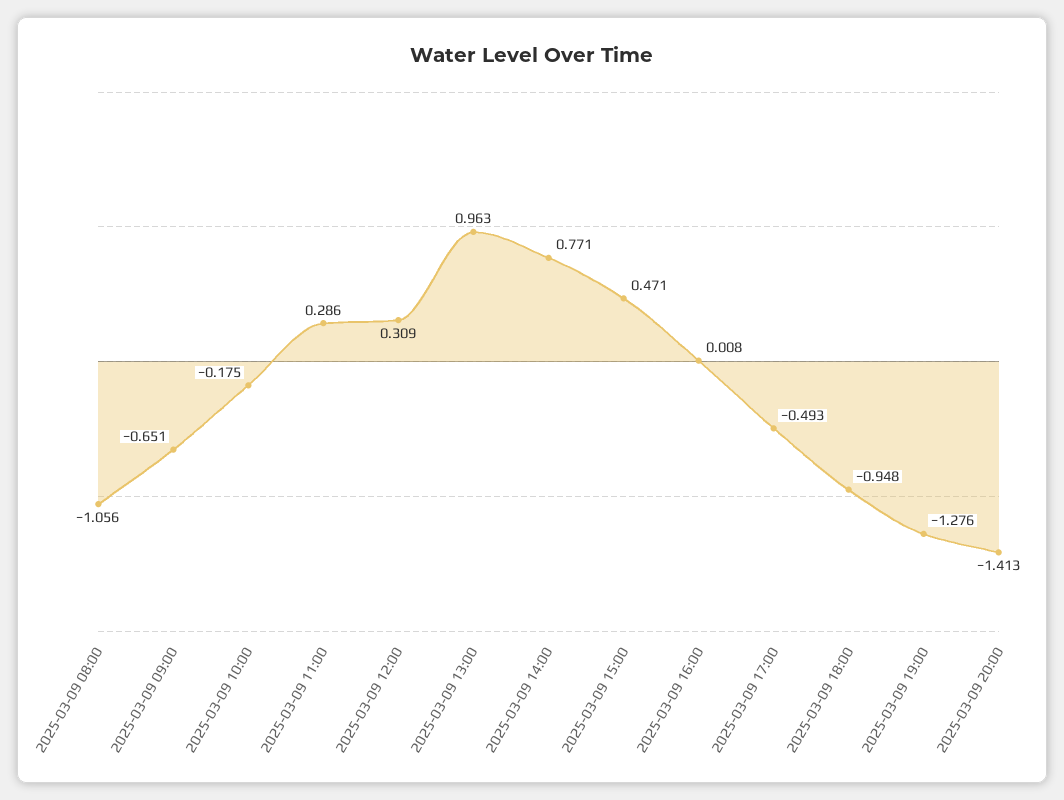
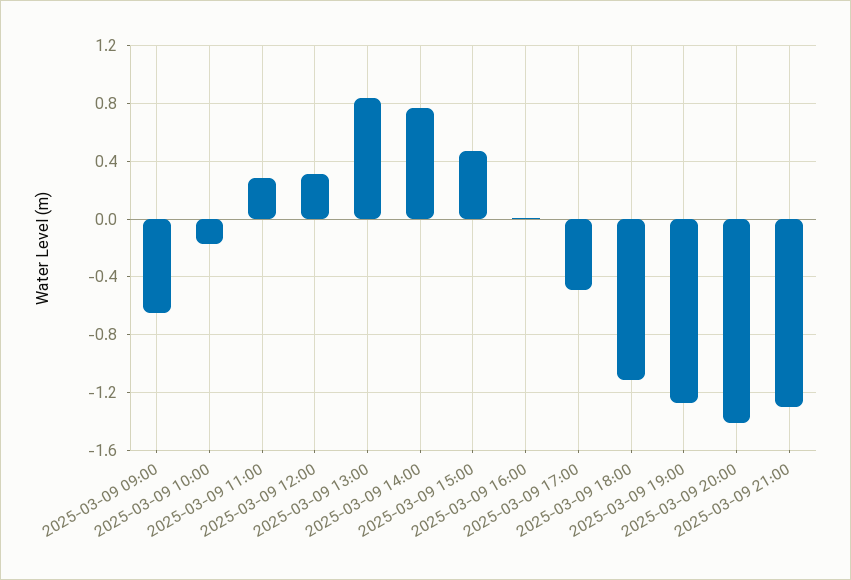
2025-03-09 08:00: -1.056 -> none
2025-03-09 13:00: 0.963 -> 0.85
2025-03-09 18:00: -0.948 -> -1.1
2025-03-09 21:00: none -> -1.3

